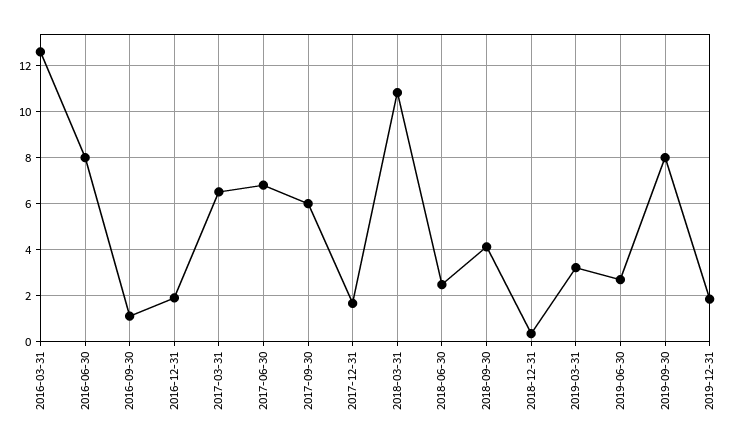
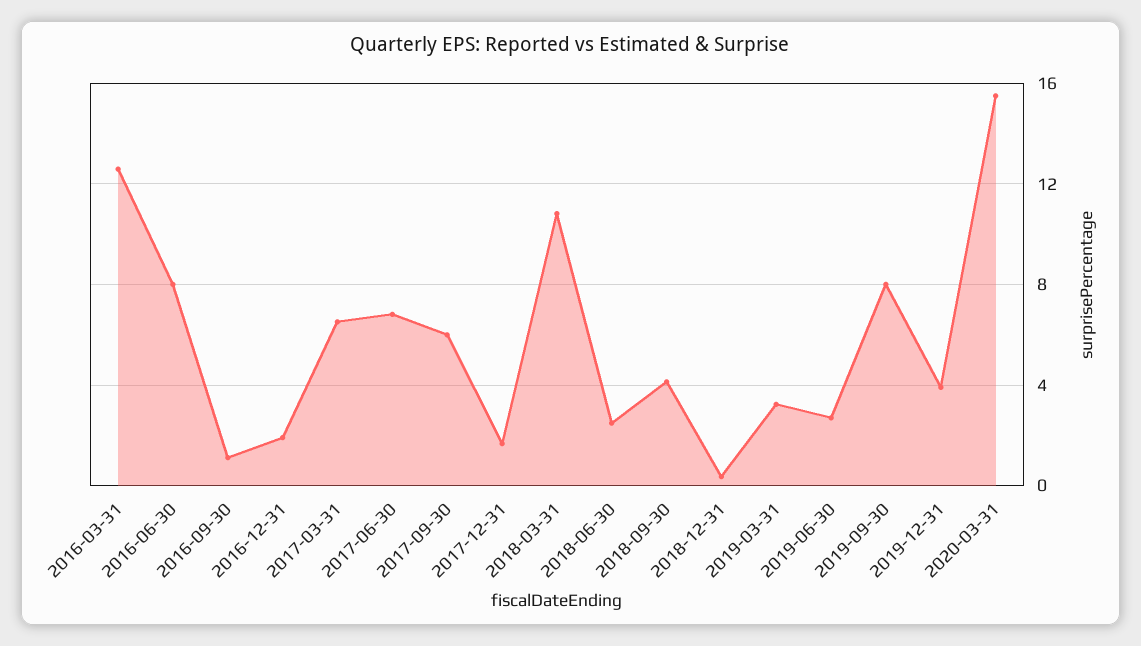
2019-12-31: 2 -> 4
2020-03-31: none -> 15.5

